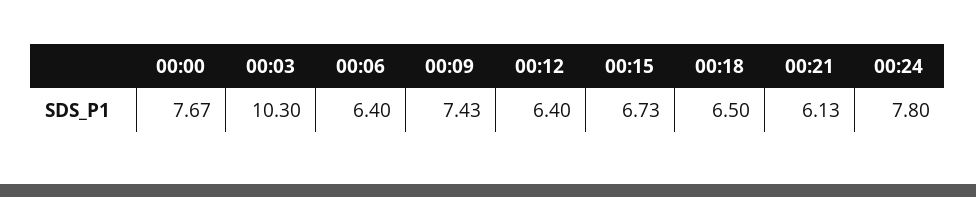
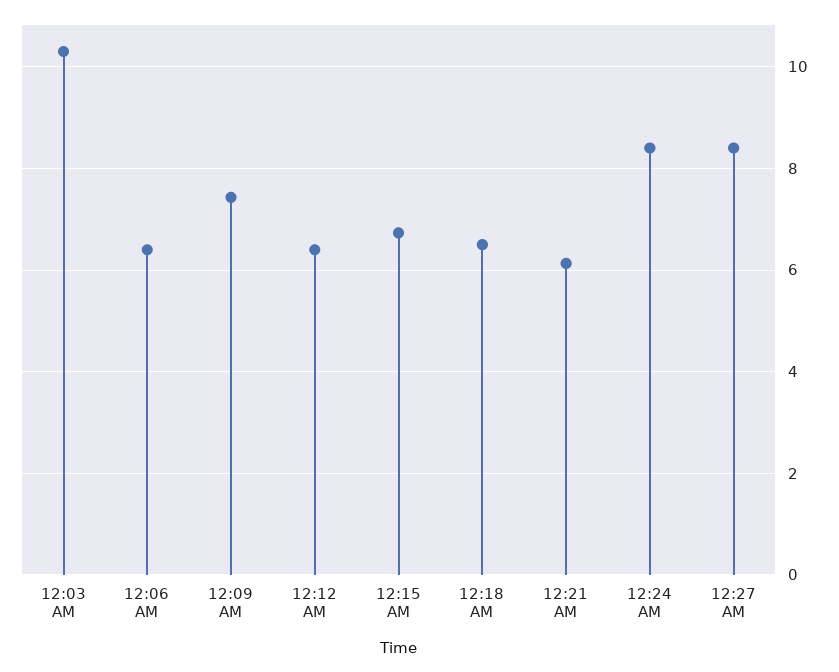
00:00: 7.67 -> none
00:24: 7.8 -> 8.4
12:27 AM: none -> 8.4

